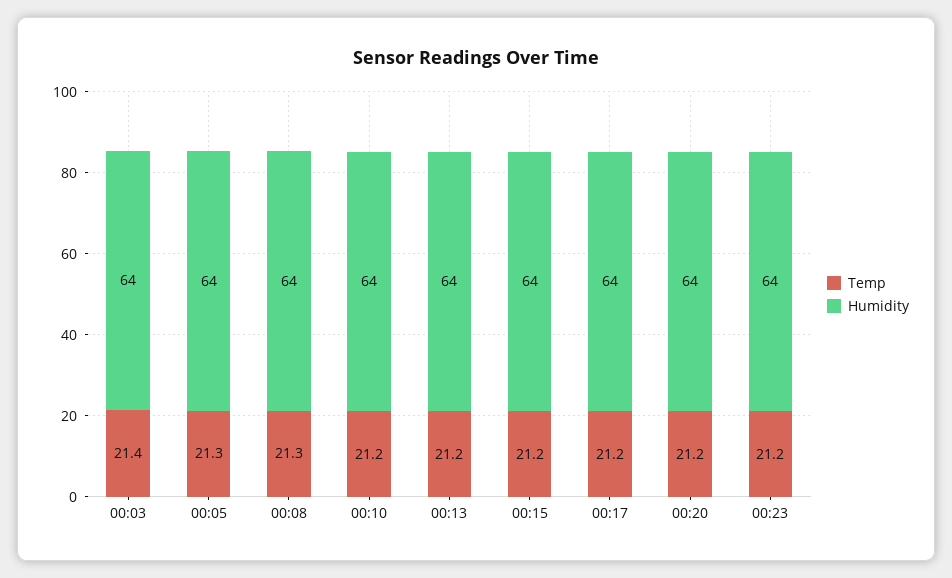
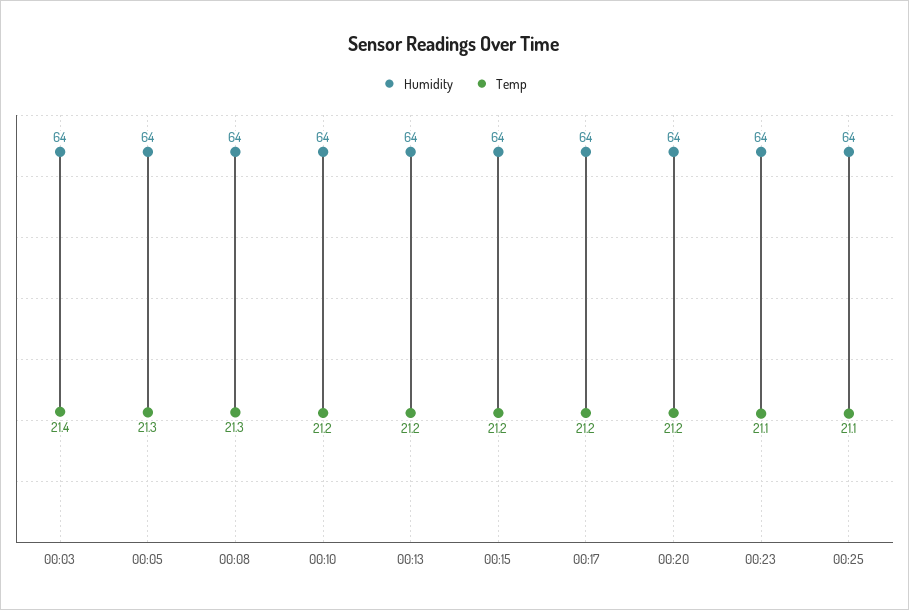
Temp, 00:23: 21.2 -> 21.1
Humidity, 00:25: none -> 64
Temp, 00:25: none -> 21.1

